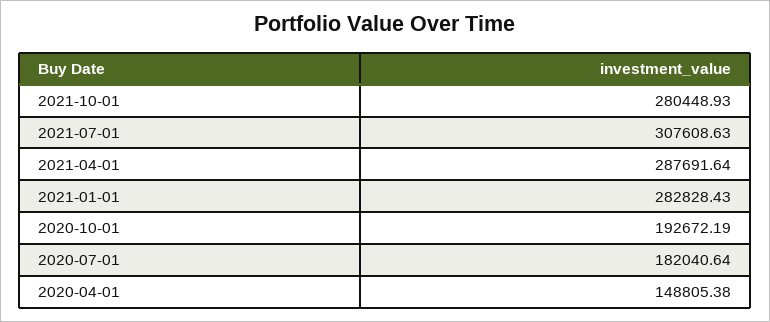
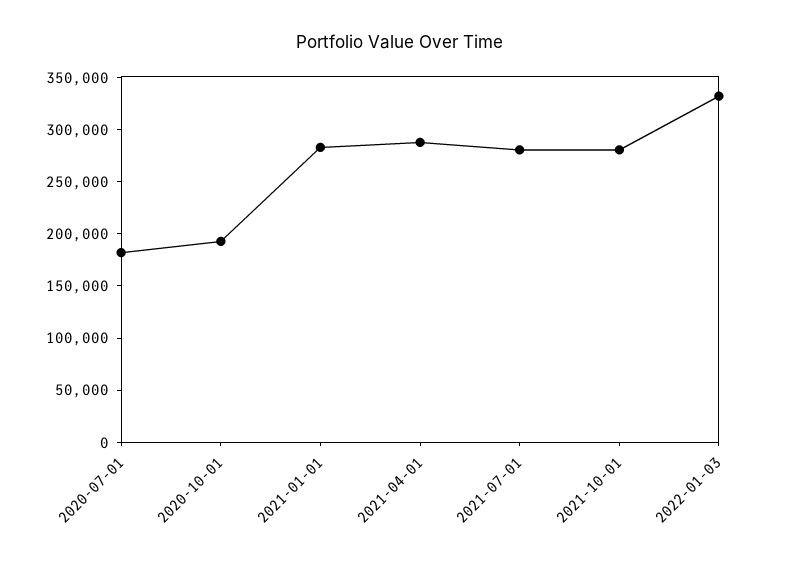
2021-07-01: 307608.63 -> 280000
2020-04-01: 148805.38 -> none
2022-01-03: none -> 330000

